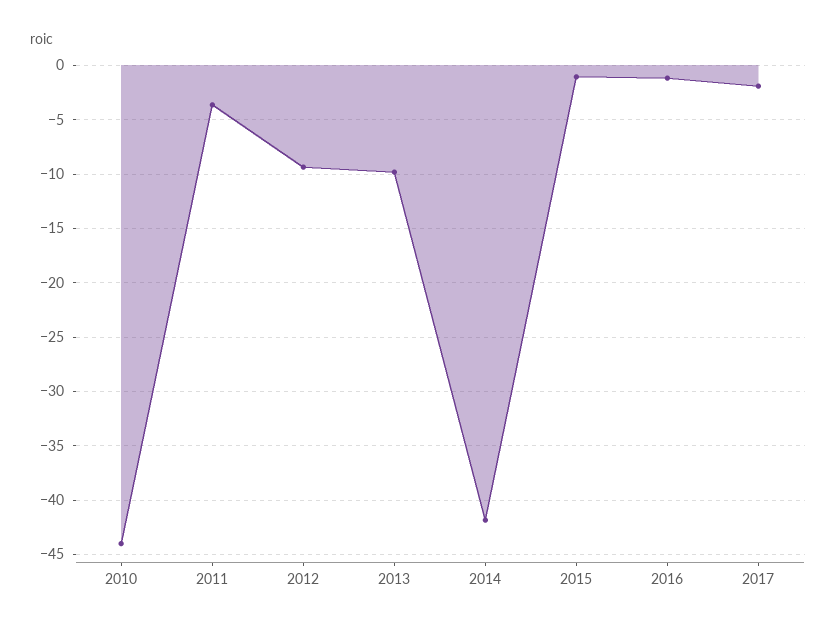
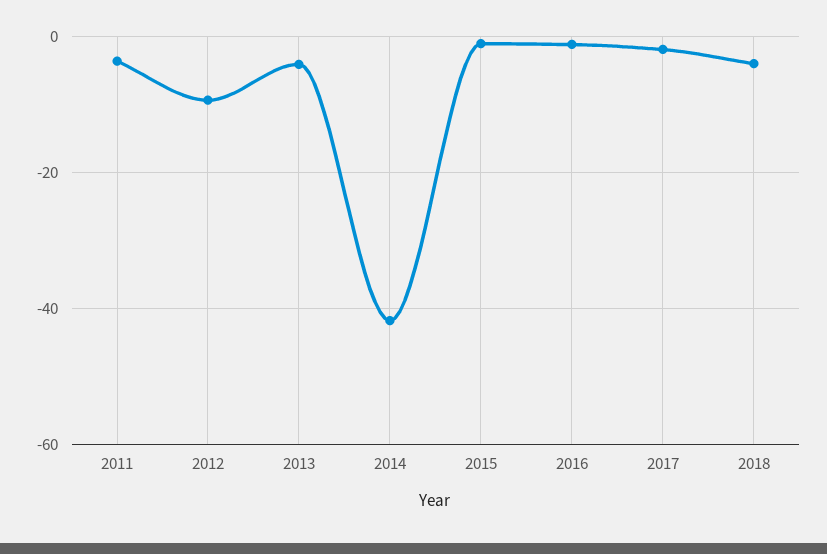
2010: -44 -> none
2013: -10 -> -4
2018: none -> -4

